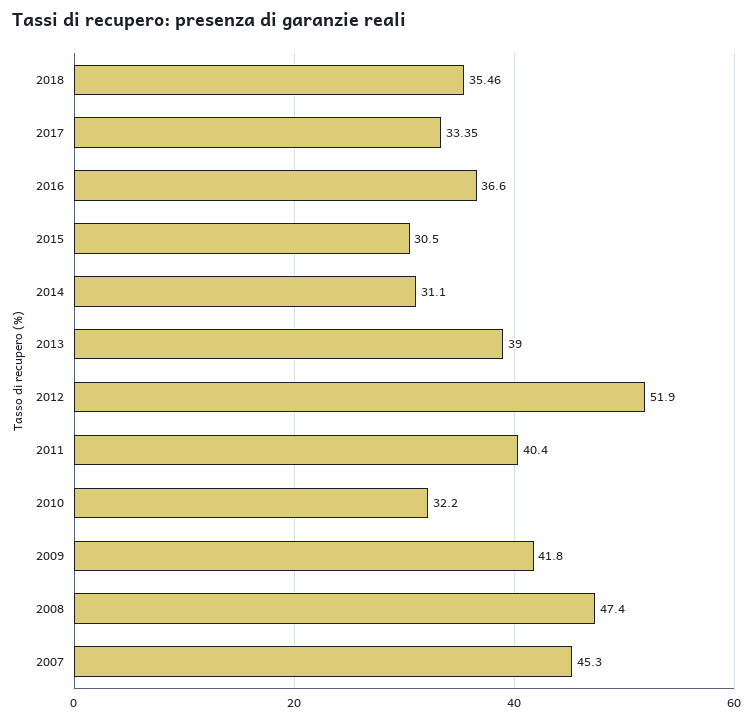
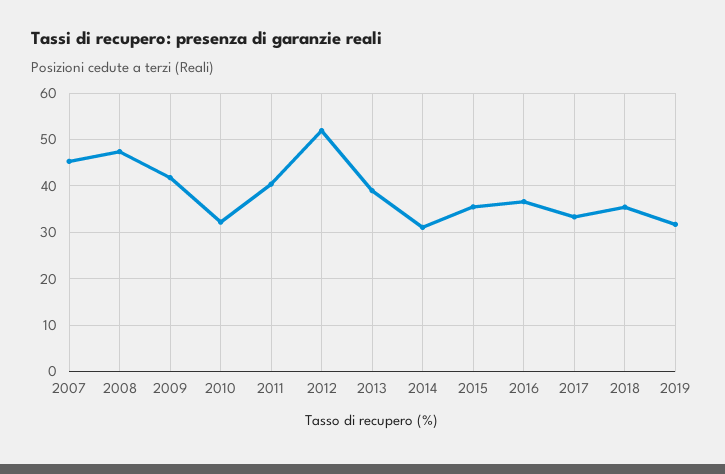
2015: 30.5 -> 36
2019: none -> 32

